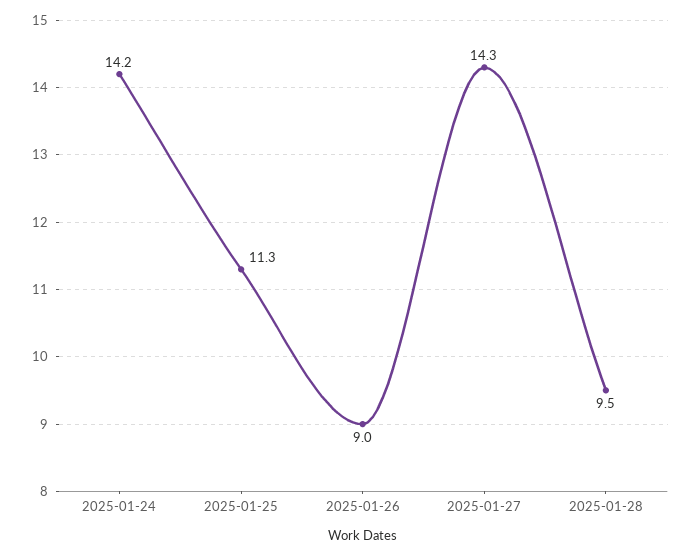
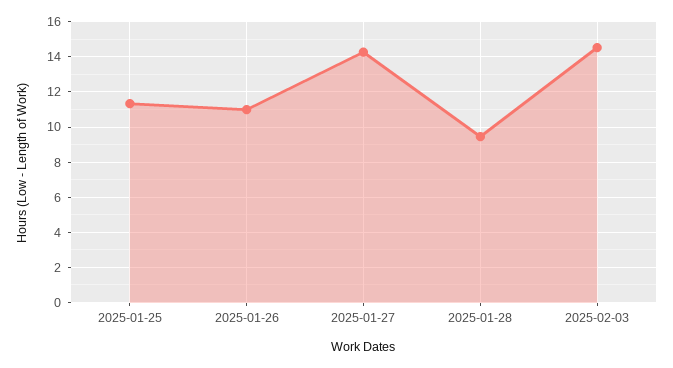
2025-01-24: 14.2 -> none
2025-01-26: 9 -> 11
2025-02-03: none -> 14.5

